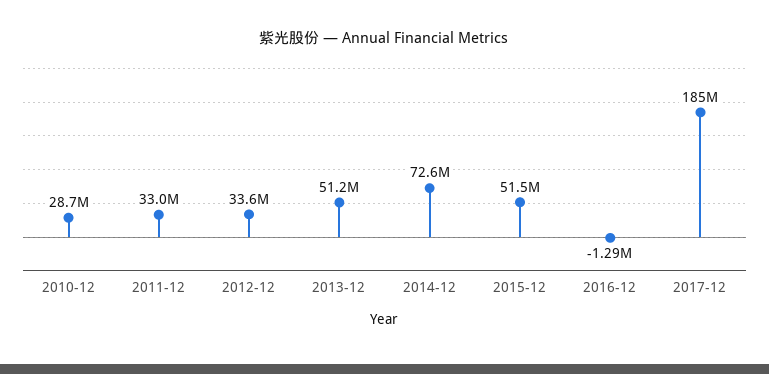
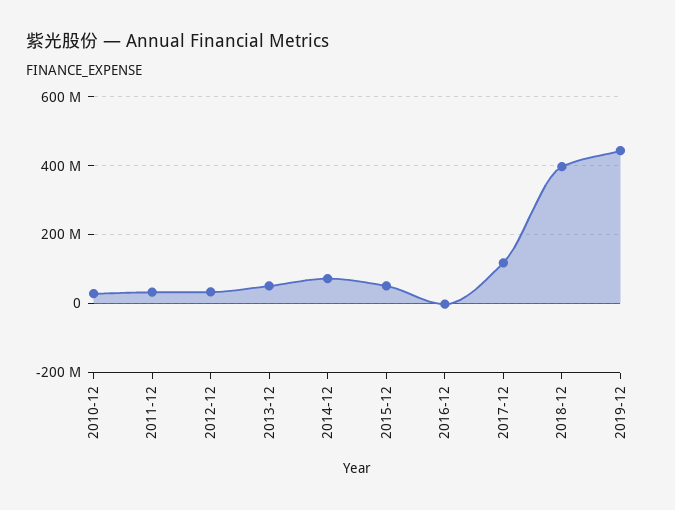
2017-12: 185000000 -> 120000000
2018-12: none -> 400000000
2019-12: none -> 440000000

